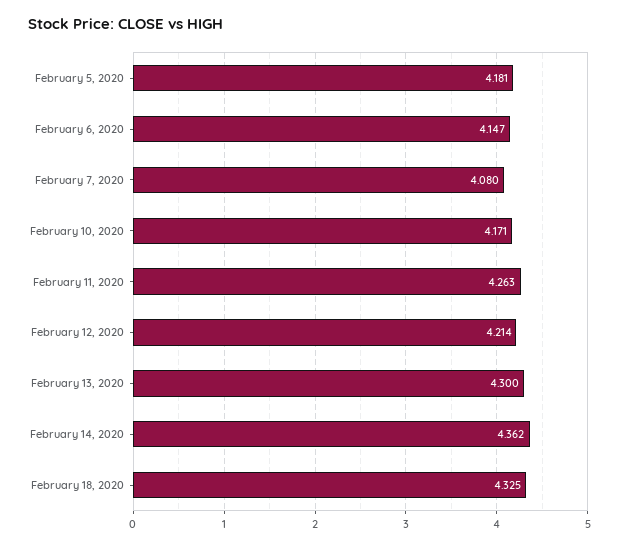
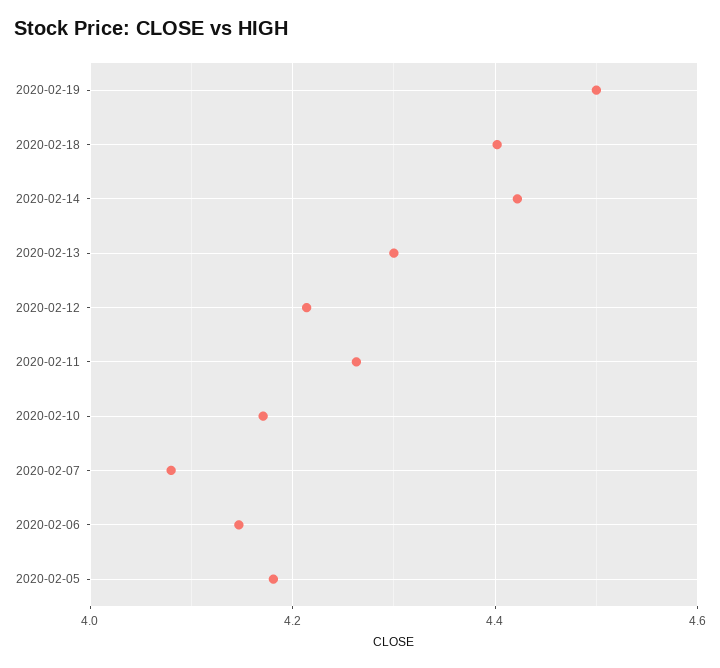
February 14, 2020: 4.362 -> 4.42
February 18, 2020: 4.325 -> 4.4
2020-02-19: none -> 4.5

